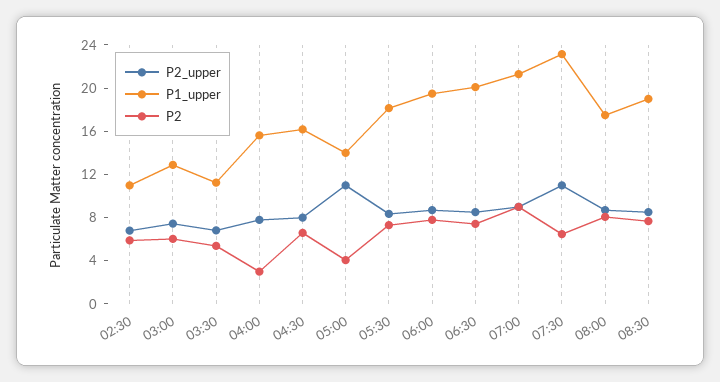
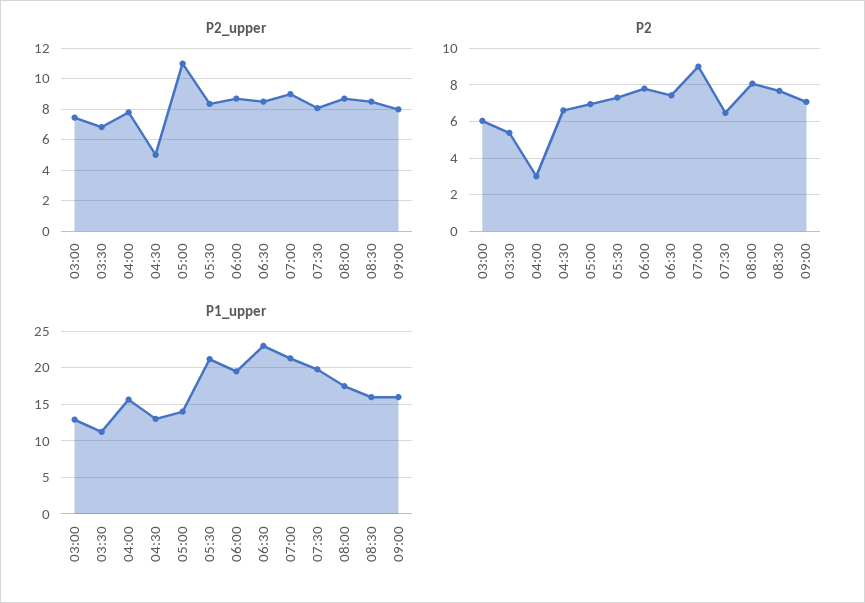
P2_upper, 02:30: 7 -> none
P1_upper, 02:30: 11 -> none
P2, 02:30: 6 -> none
P2_upper, 04:30: 8 -> 5
P1_upper, 04:30: 16 -> 13
P2, 05:00: 4 -> 7
P1_upper, 05:30: 18 -> 21
P1_upper, 06:30: 20 -> 23
P2_upper, 07:30: 11 -> 8
P1_upper, 07:30: 23 -> 20
P1_upper, 08:30: 19 -> 16
P2_upper, 09:00: none -> 8
P2, 09:00: none -> 7
P1_upper, 09:00: none -> 16

